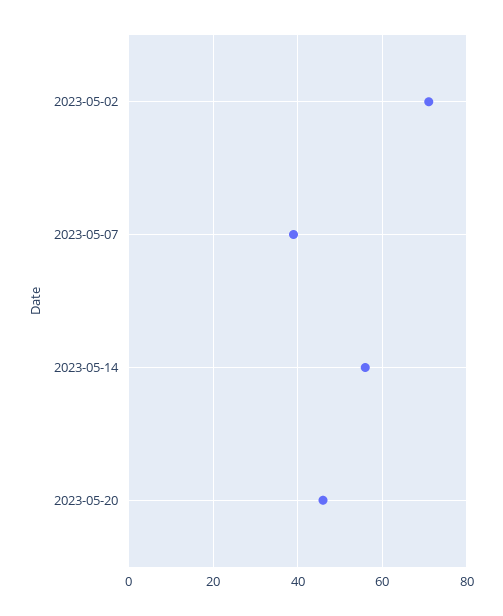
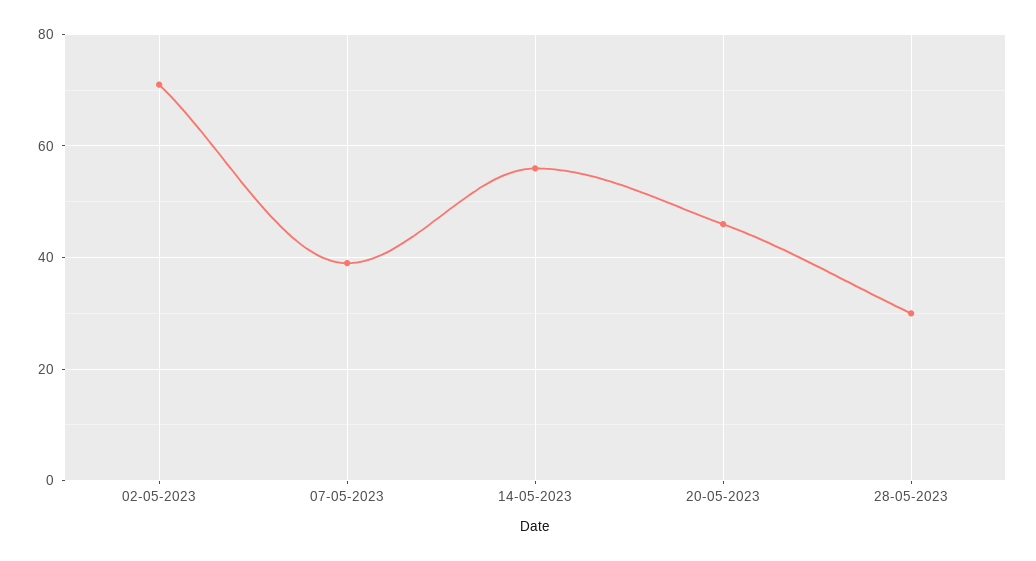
28-05-2023: none -> 30

